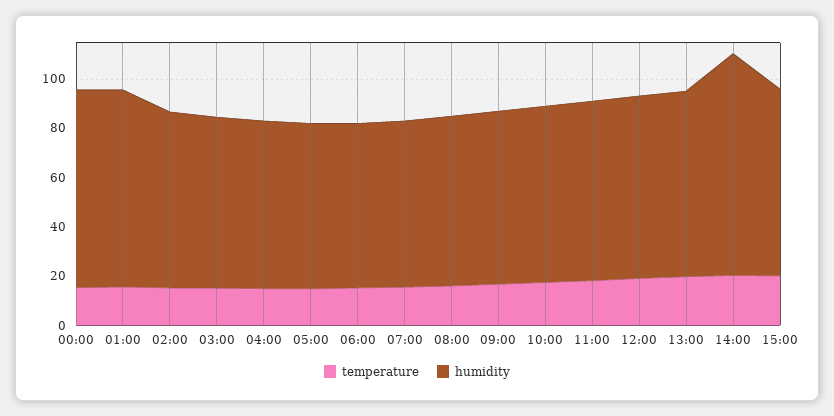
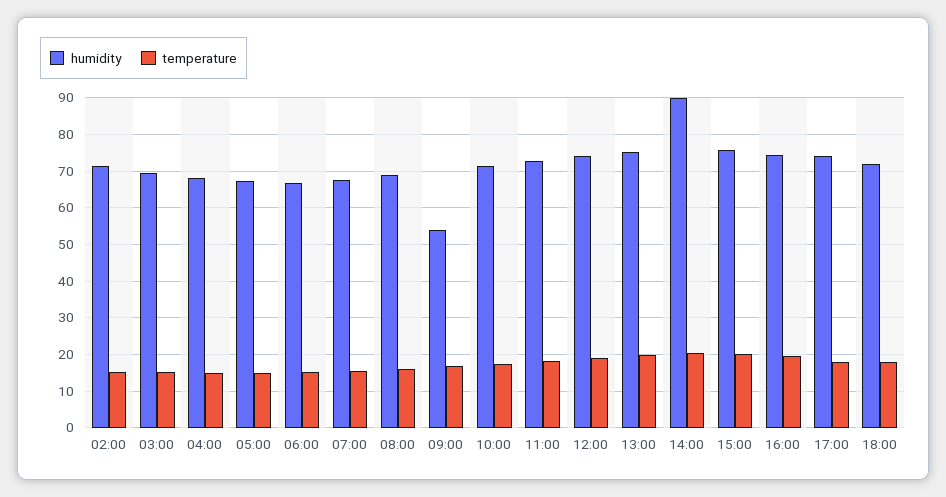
temperature, 00:00: 15 -> none
humidity, 00:00: 80 -> none
temperature, 01:00: 15 -> none
humidity, 01:00: 80 -> none
humidity, 09:00: 70 -> 54
humidity, 16:00: none -> 74
temperature, 16:00: none -> 20
humidity, 17:00: none -> 74
temperature, 17:00: none -> 18
humidity, 18:00: none -> 72
temperature, 18:00: none -> 18

